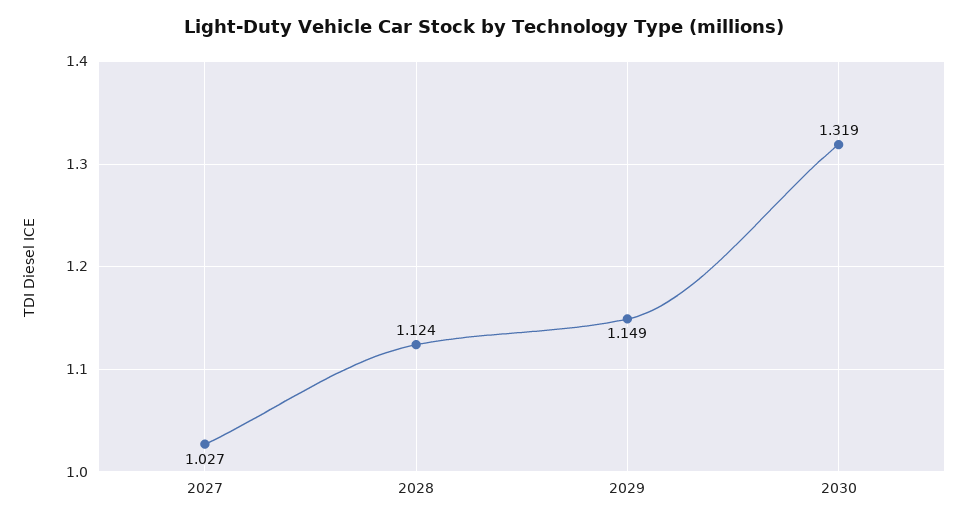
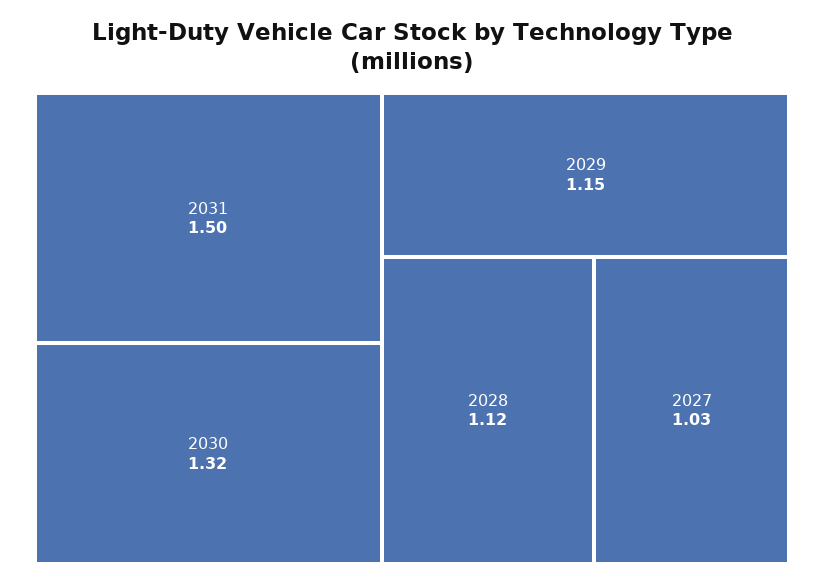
2031: none -> 1.5

